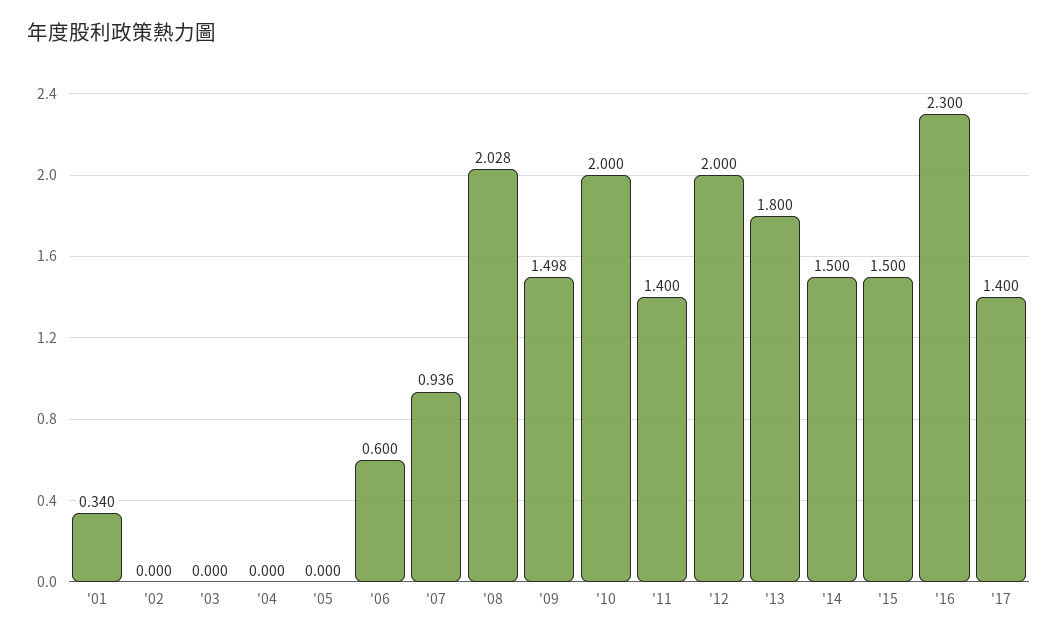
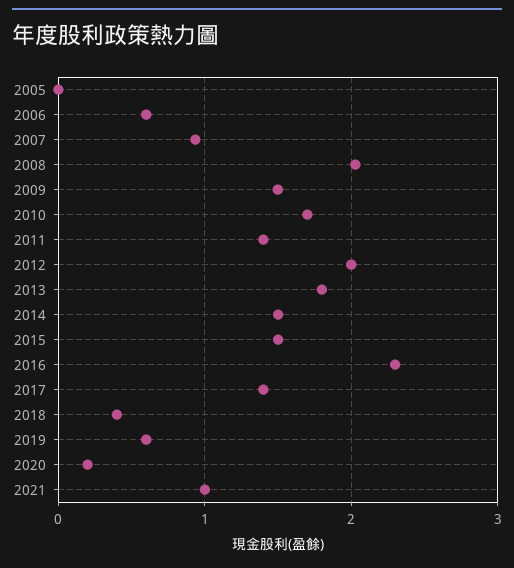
'01: 0.34 -> none
'02: 0 -> none
'03: 0 -> none
'04: 0 -> none
'10: 2 -> 1.7
2018: none -> 0.4
2019: none -> 0.6
2020: none -> 0.2
2021: none -> 1

